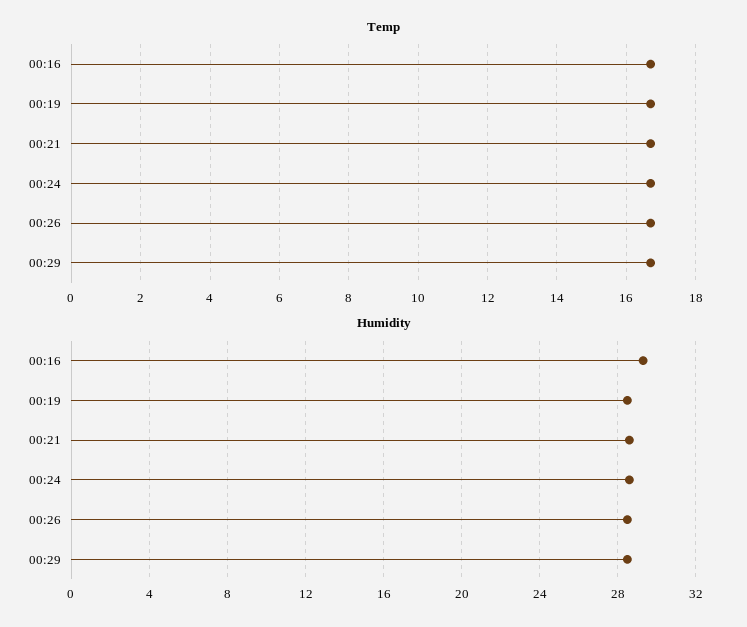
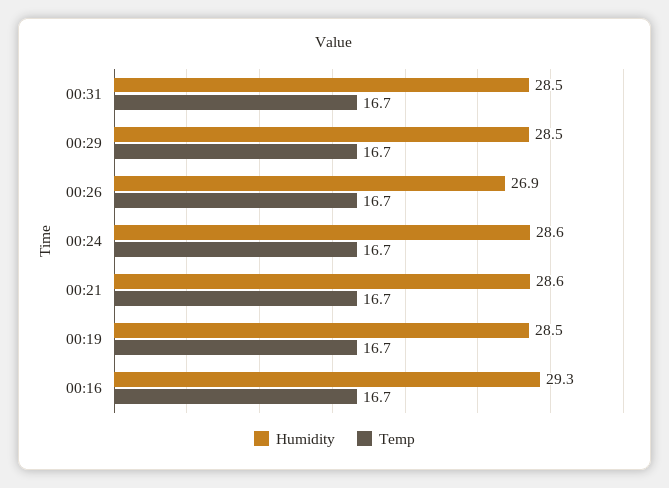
Humidity, 00:26: 28.5 -> 26.9
Humidity, 00:31: none -> 28.5
Temp, 00:31: none -> 16.7

